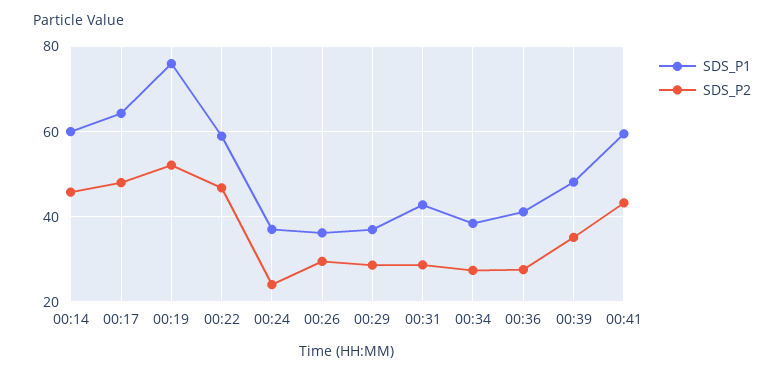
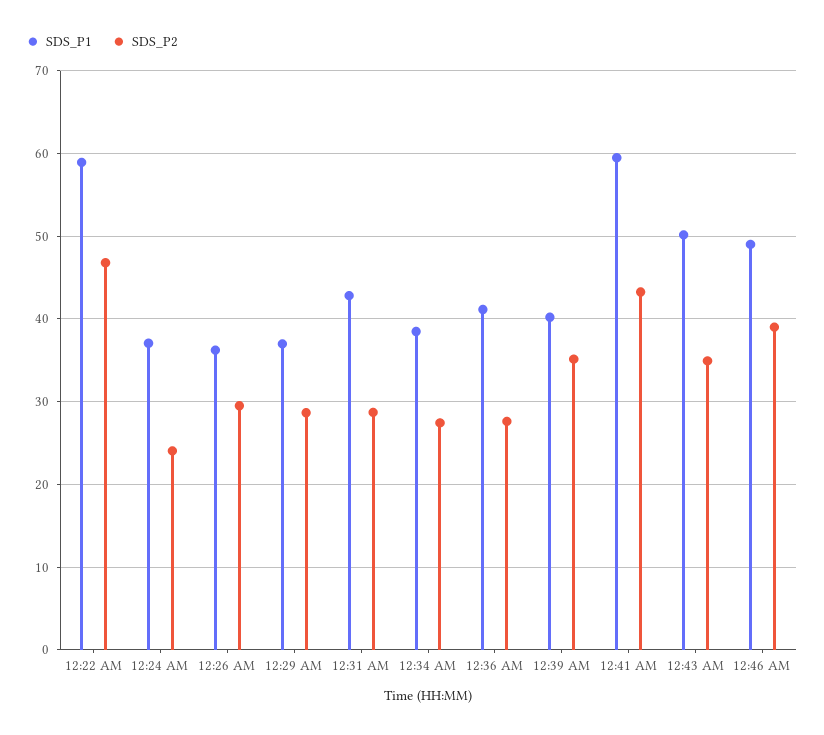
SDS_P1, 00:14: 60 -> none
SDS_P2, 00:14: 46 -> none
SDS_P1, 00:17: 64 -> none
SDS_P2, 00:17: 48 -> none
SDS_P1, 00:19: 76 -> none
SDS_P2, 00:19: 52 -> none
SDS_P1, 00:39: 48 -> 40
SDS_P1, 12:43 AM: none -> 50
SDS_P2, 12:43 AM: none -> 35
SDS_P1, 12:46 AM: none -> 49
SDS_P2, 12:46 AM: none -> 39

